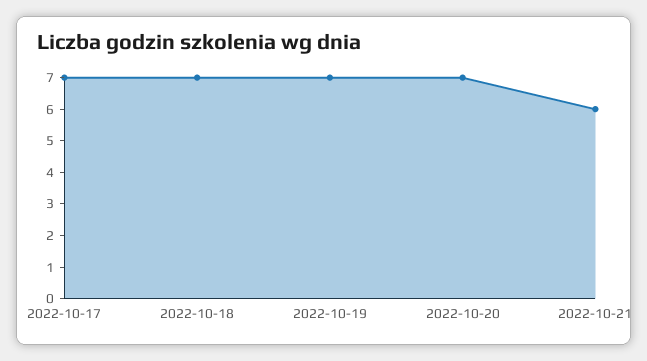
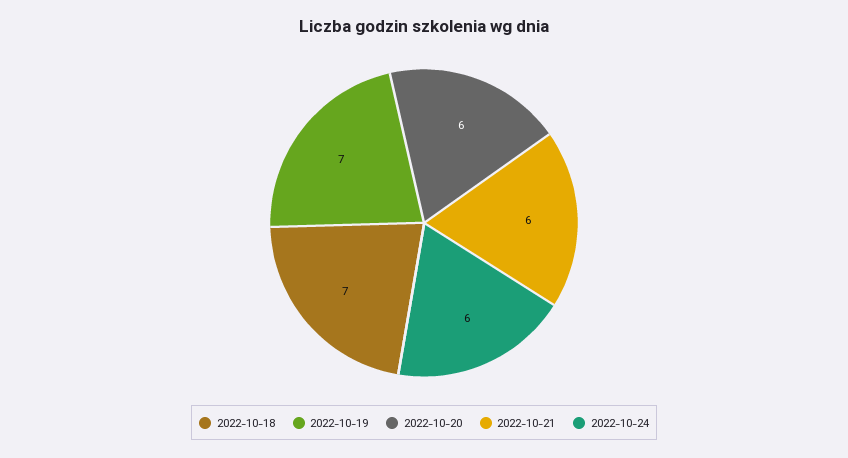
2022-10-17: 7 -> none
2022-10-20: 7 -> 6
2022-10-24: none -> 6

